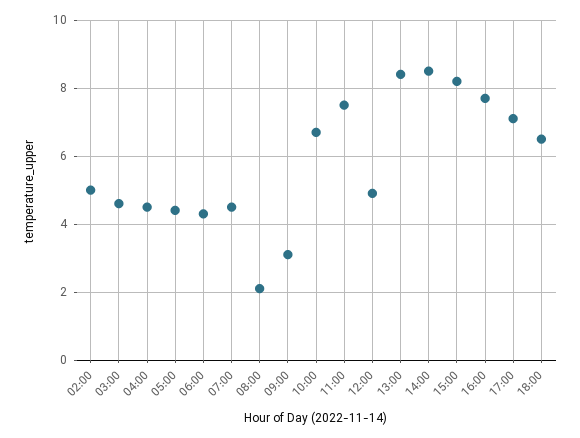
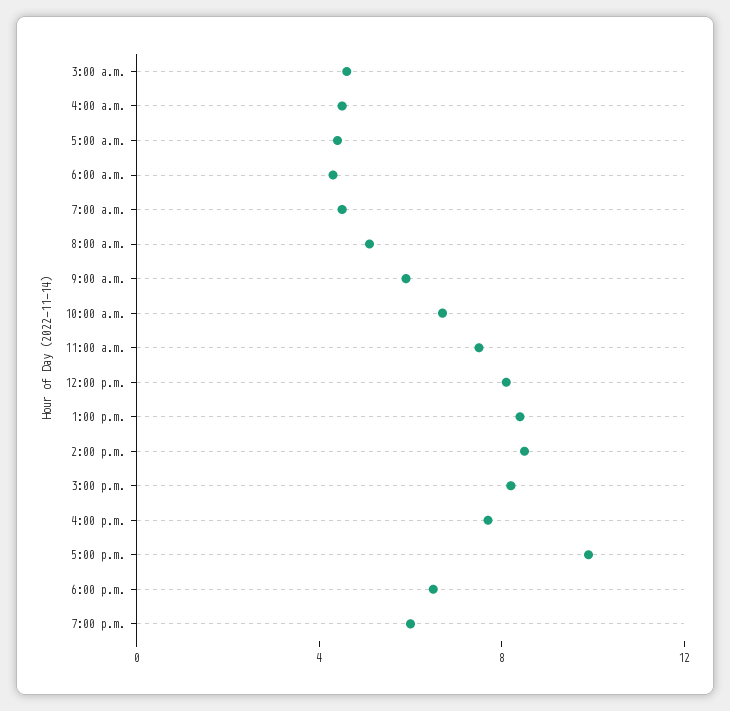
02:00: 5 -> none
08:00: 2 -> 5
09:00: 3 -> 6
12:00: 5 -> 8
17:00: 7 -> 10
7:00 p.m.: none -> 6

